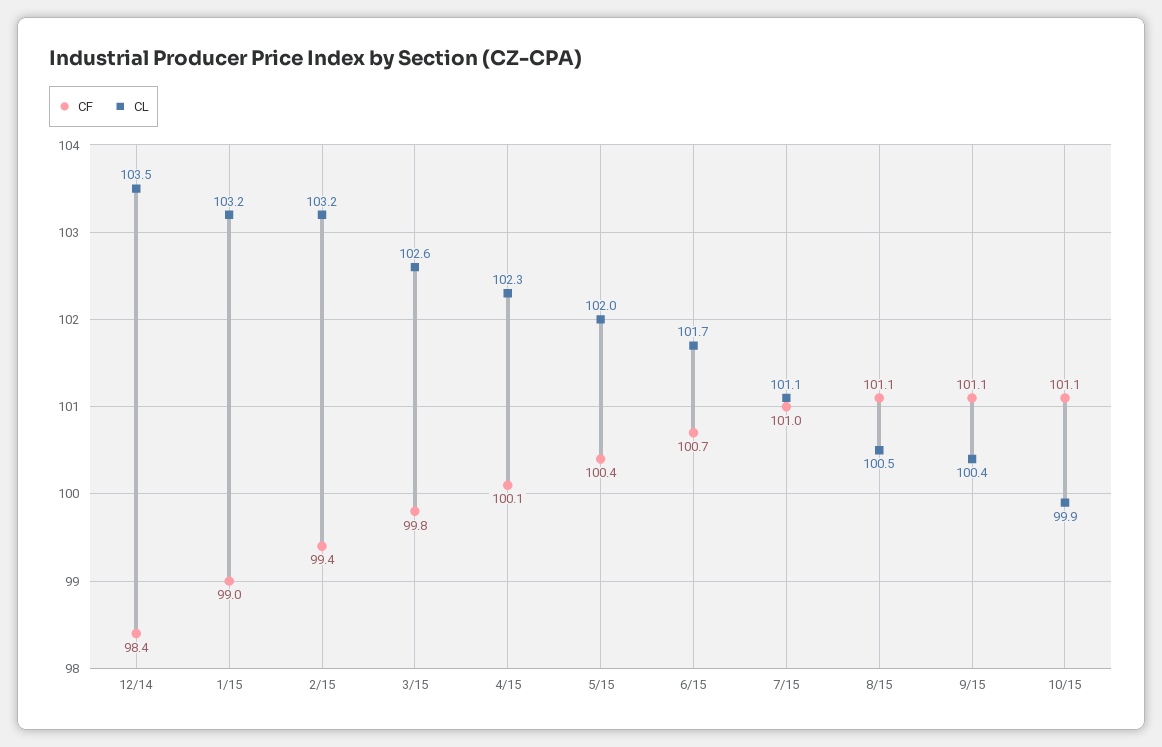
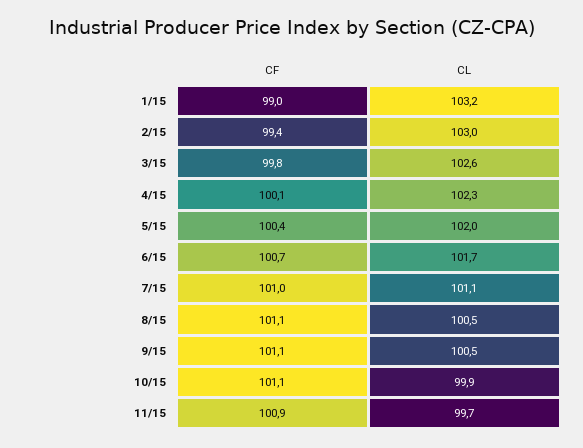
CF, 12/14: 98.4 -> none
CL, 12/14: 103.5 -> none
CL, 2/15: 103.2 -> 103
CL, 9/15: 100.4 -> 100.5
CF, 11/15: none -> 100.9
CL, 11/15: none -> 99.7

